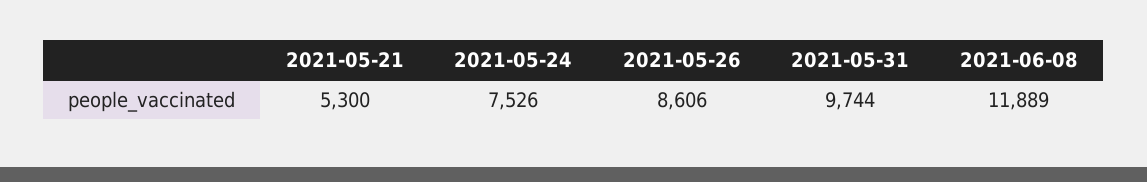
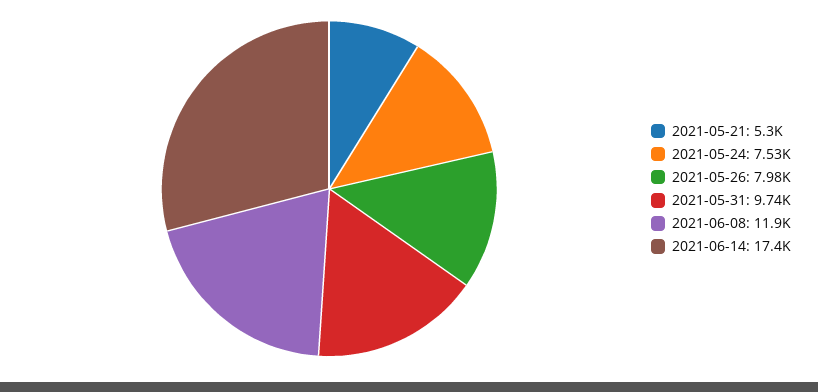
2021-05-26: 8606 -> 7980
2021-06-14: none -> 17400

